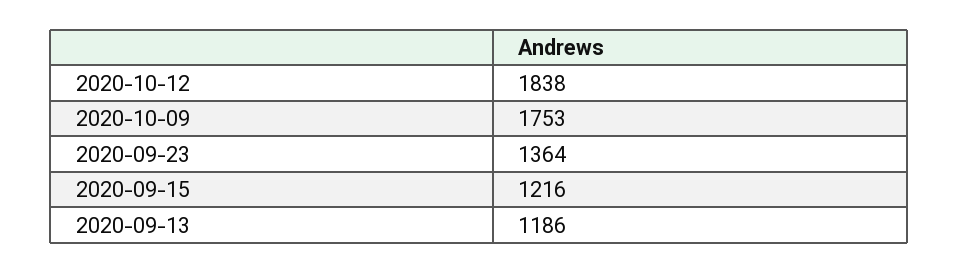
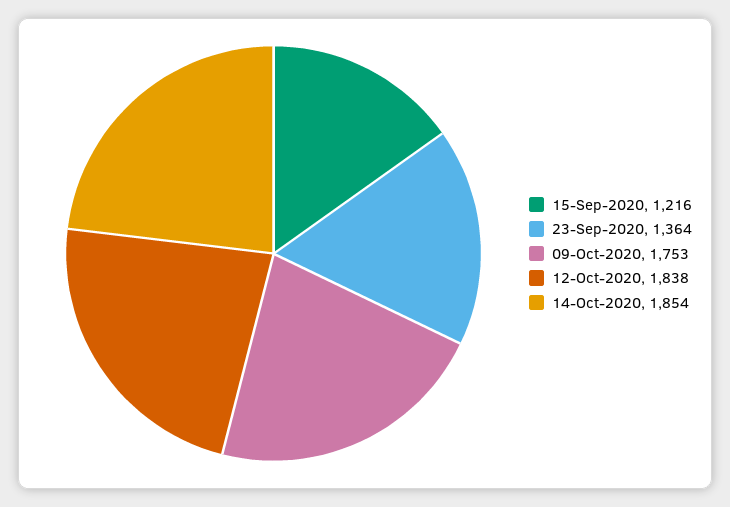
2020-09-13: 1186 -> none
14-Oct-2020: none -> 1854

